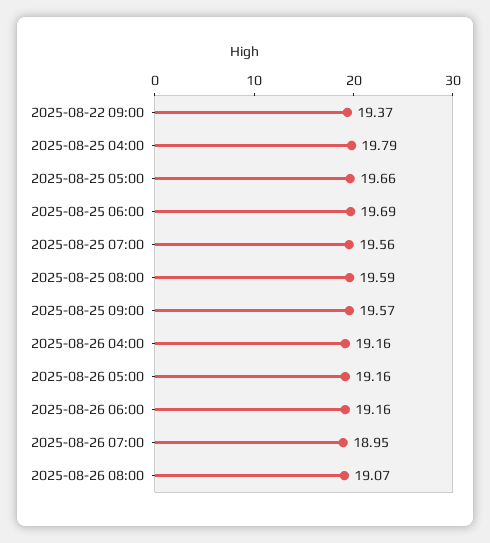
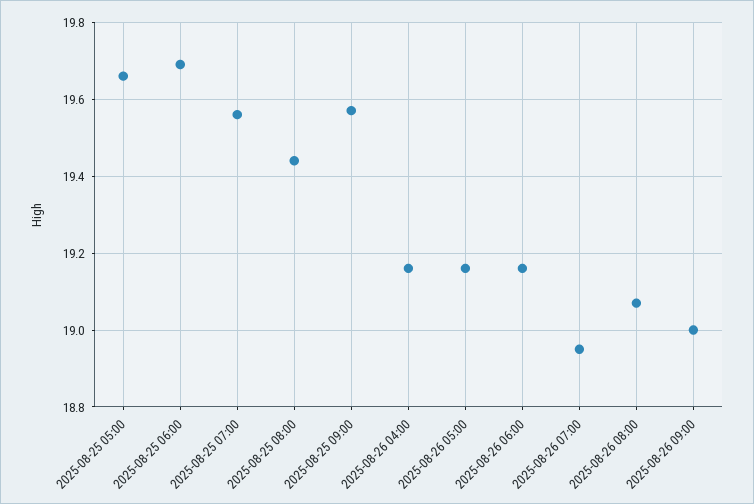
2025-08-22 09:00: 19.37 -> none
2025-08-25 04:00: 19.79 -> none
2025-08-25 08:00: 19.59 -> 19.45
2025-08-26 09:00: none -> 19

